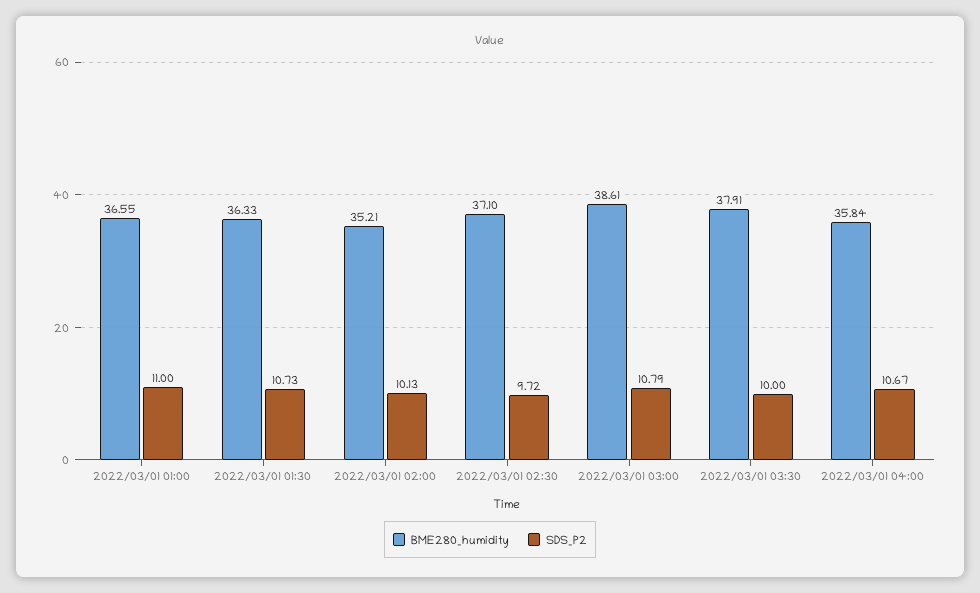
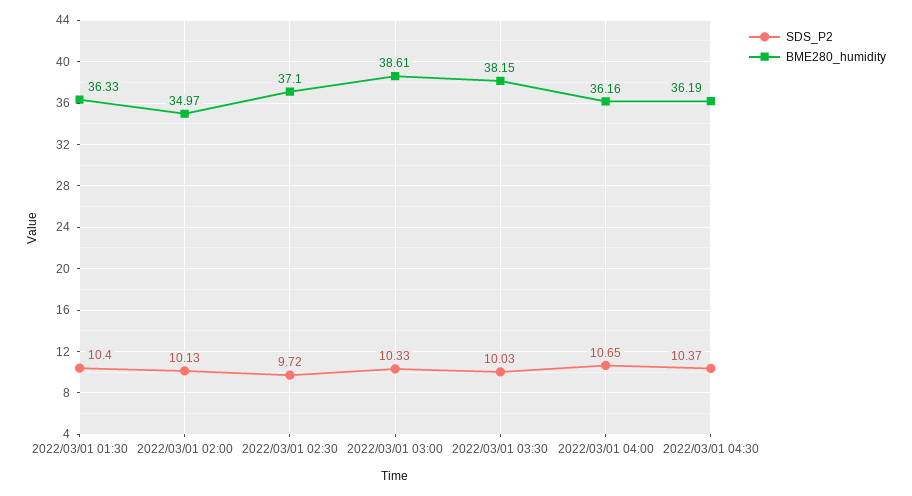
BME280_humidity, 2022/03/01 01:00: 36.55 -> none
SDS_P2, 2022/03/01 01:00: 11 -> none
SDS_P2, 2022/03/01 01:30: 10.73 -> 10.4
BME280_humidity, 2022/03/01 02:00: 35.21 -> 34.97
SDS_P2, 2022/03/01 03:00: 10.79 -> 10.33
BME280_humidity, 2022/03/01 03:30: 37.91 -> 38.15
SDS_P2, 2022/03/01 03:30: 10 -> 10.03
BME280_humidity, 2022/03/01 04:00: 35.84 -> 36.16
SDS_P2, 2022/03/01 04:00: 10.67 -> 10.65
SDS_P2, 2022/03/01 04:30: none -> 10.37
BME280_humidity, 2022/03/01 04:30: none -> 36.19

